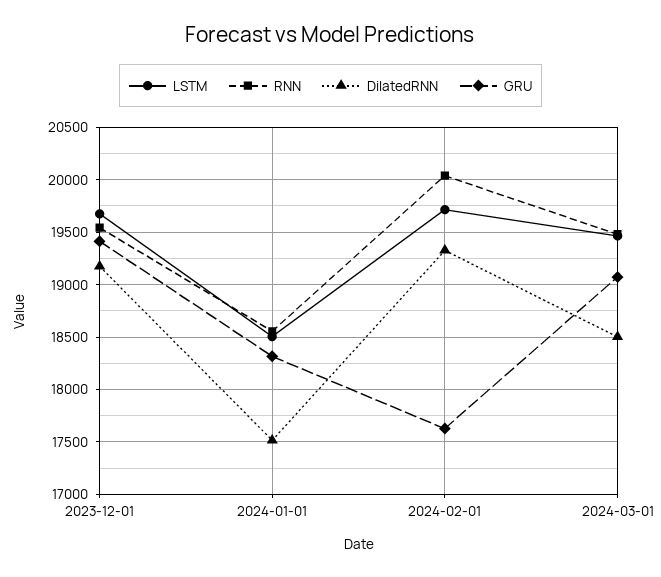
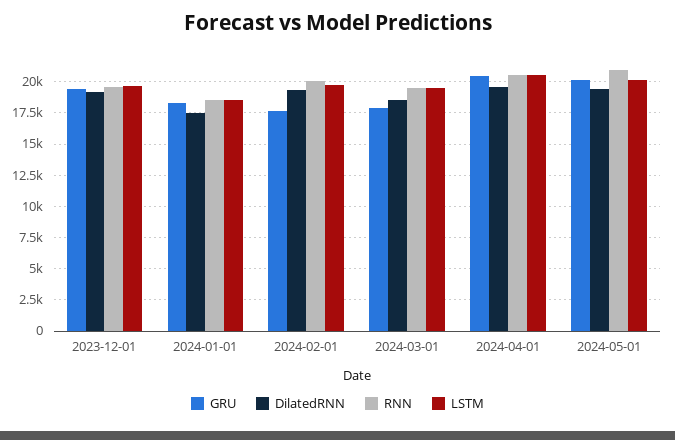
GRU, 2024-03-01: 19100 -> 18000
GRU, 2024-04-01: none -> 20500
DilatedRNN, 2024-04-01: none -> 19500
RNN, 2024-04-01: none -> 20500
LSTM, 2024-04-01: none -> 20500
GRU, 2024-05-01: none -> 20000
DilatedRNN, 2024-05-01: none -> 19500
RNN, 2024-05-01: none -> 21000
LSTM, 2024-05-01: none -> 20000

